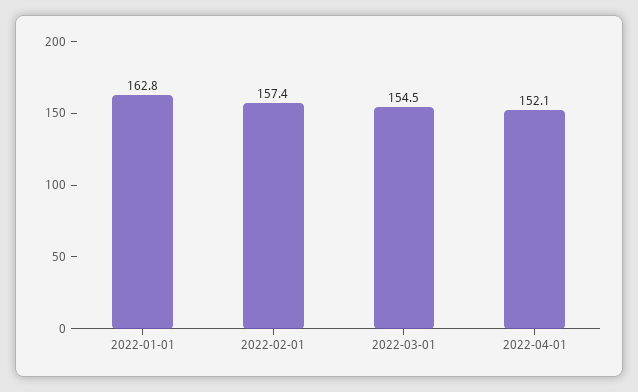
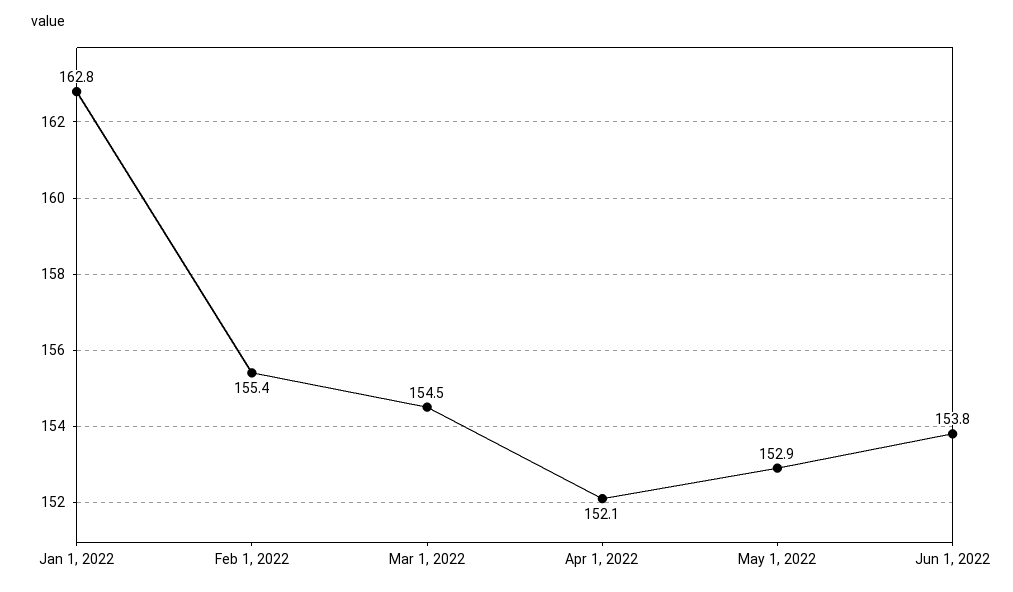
2022-02-01: 157.4 -> 155.4
May 1, 2022: none -> 152.9
Jun 1, 2022: none -> 153.8

